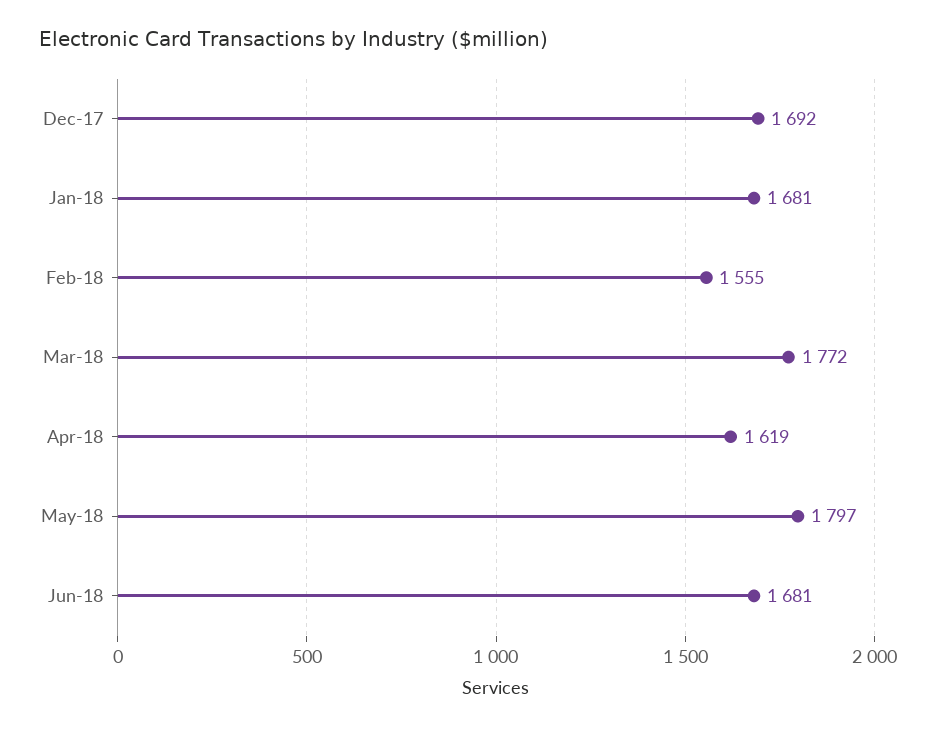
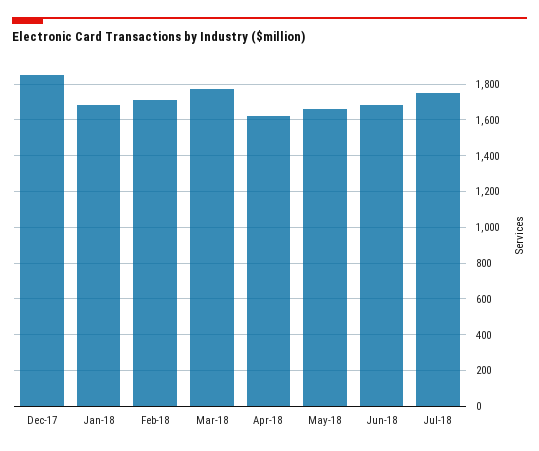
Dec-17: 1692 -> 1850
Feb-18: 1555 -> 1700
May-18: 1797 -> 1650
Jul-18: none -> 1750

